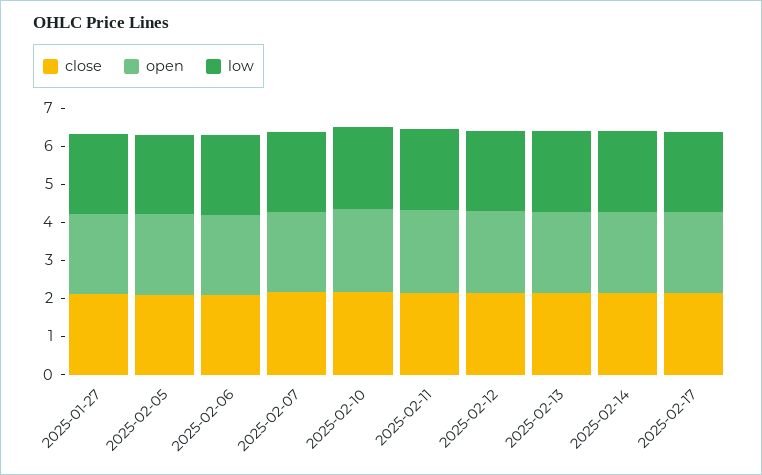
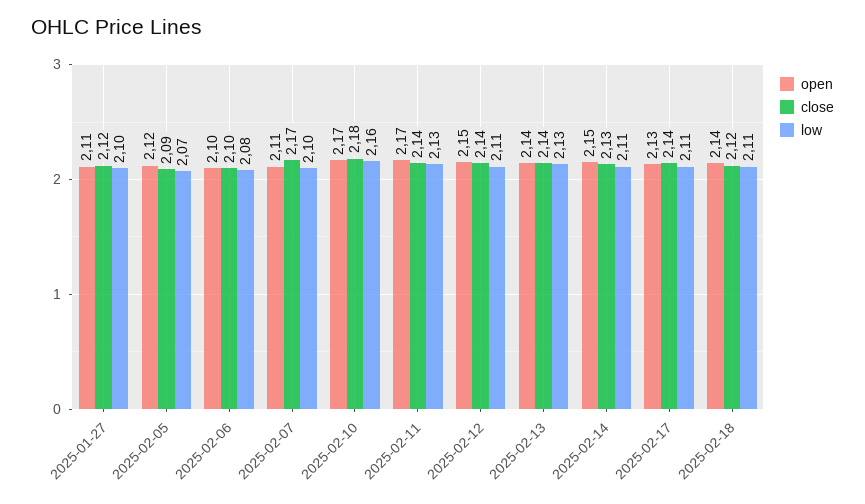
open, 2025-02-18: none -> 2.14
close, 2025-02-18: none -> 2.12
low, 2025-02-18: none -> 2.11

